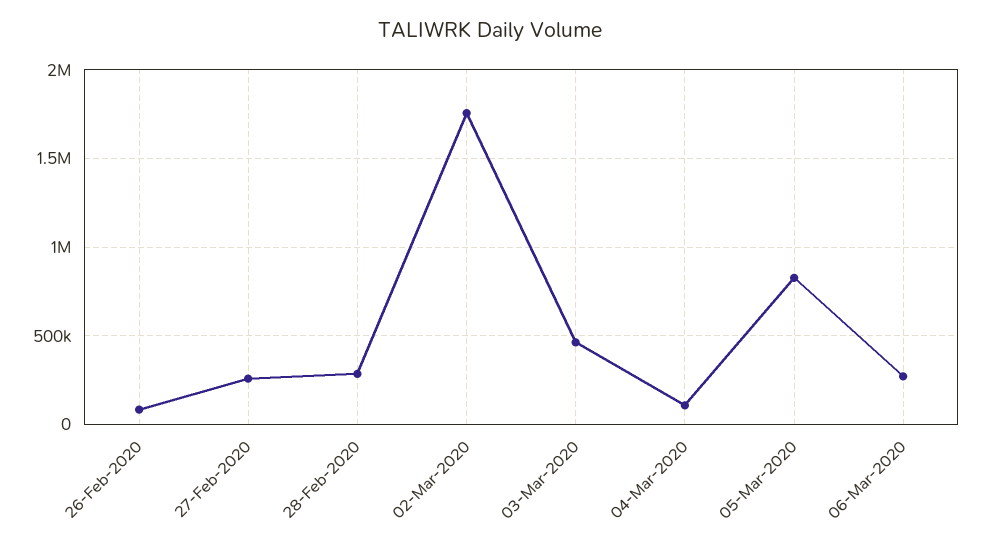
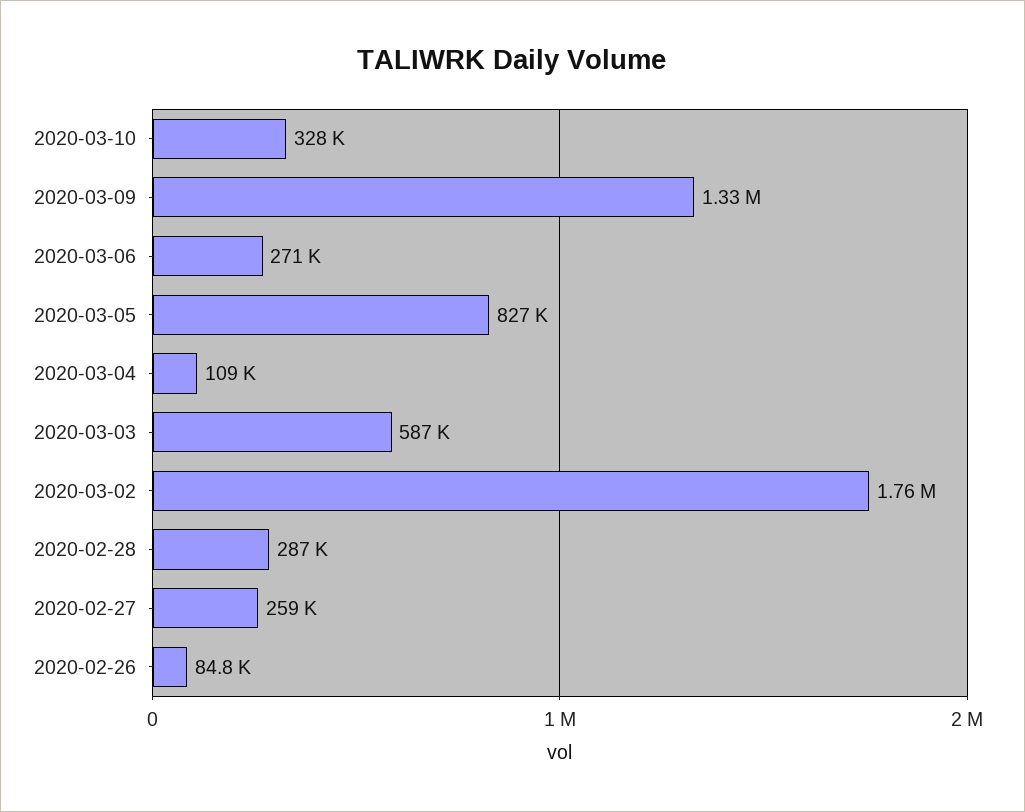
03-Mar-2020: 450000 -> 587000
2020-03-10: none -> 328000
2020-03-09: none -> 1330000

